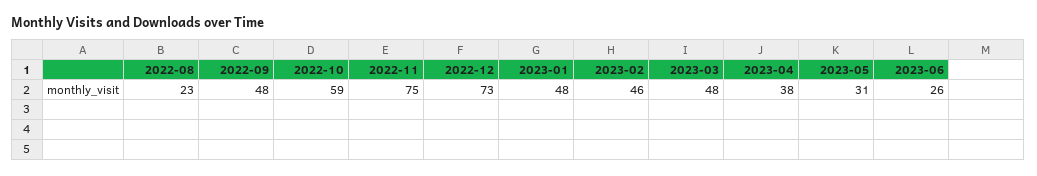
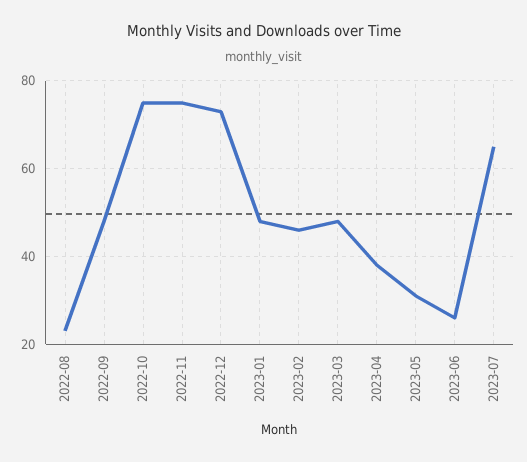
2022-10: 59 -> 75
2023-07: none -> 65

